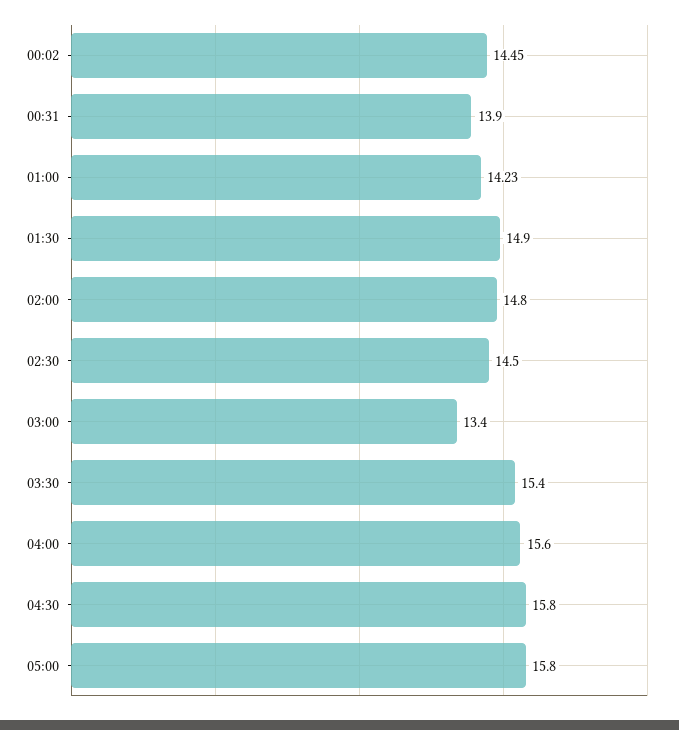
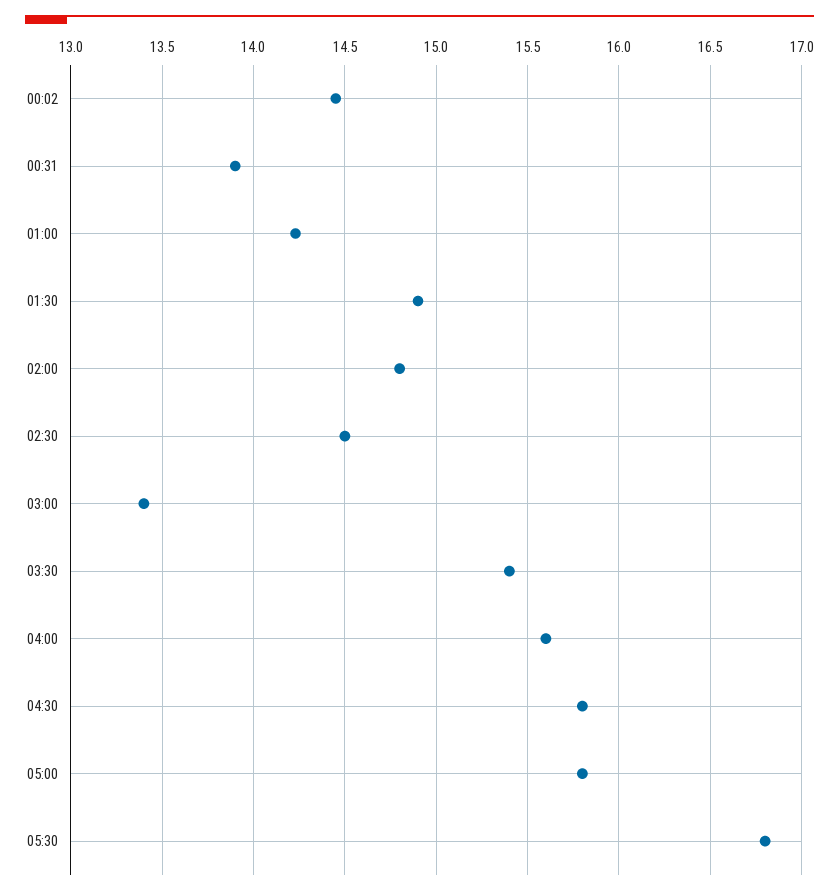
05:30: none -> 16.8

